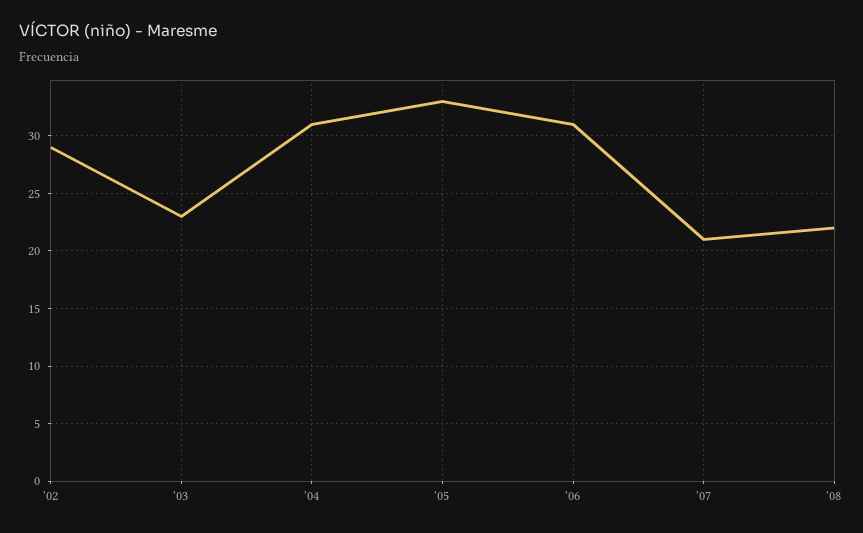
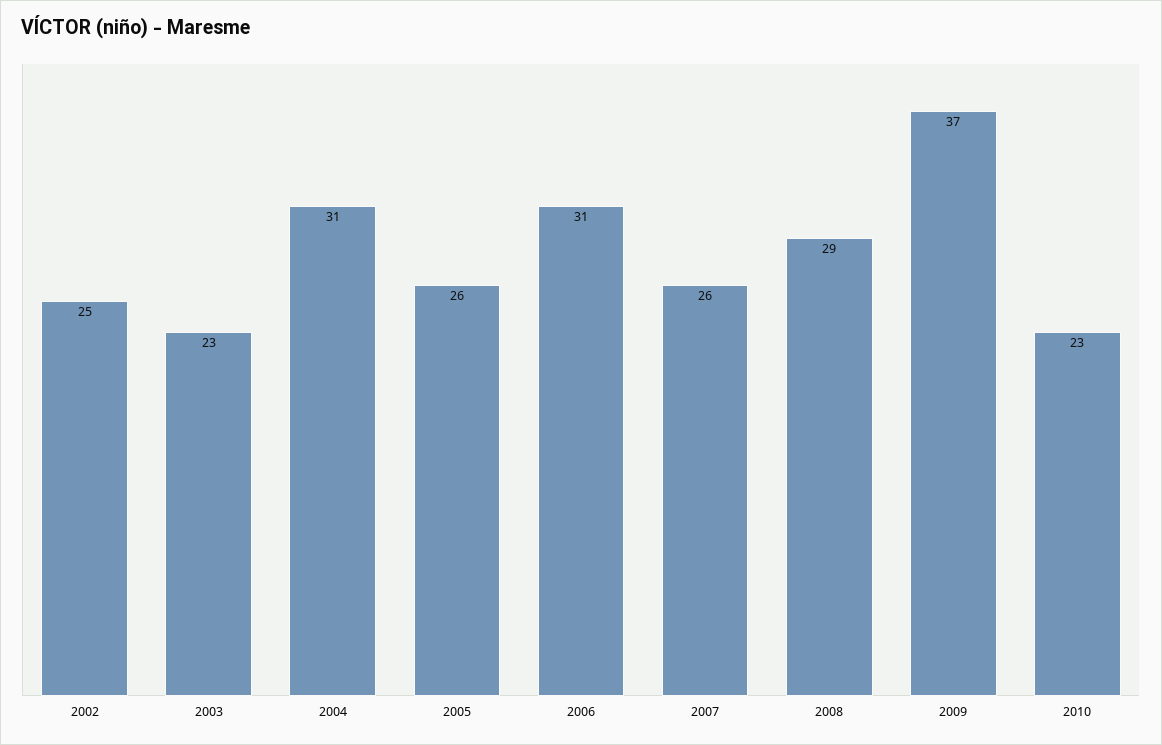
'02: 29 -> 25
'05: 33 -> 26
'07: 21 -> 26
'08: 22 -> 29
2009: none -> 37
2010: none -> 23

